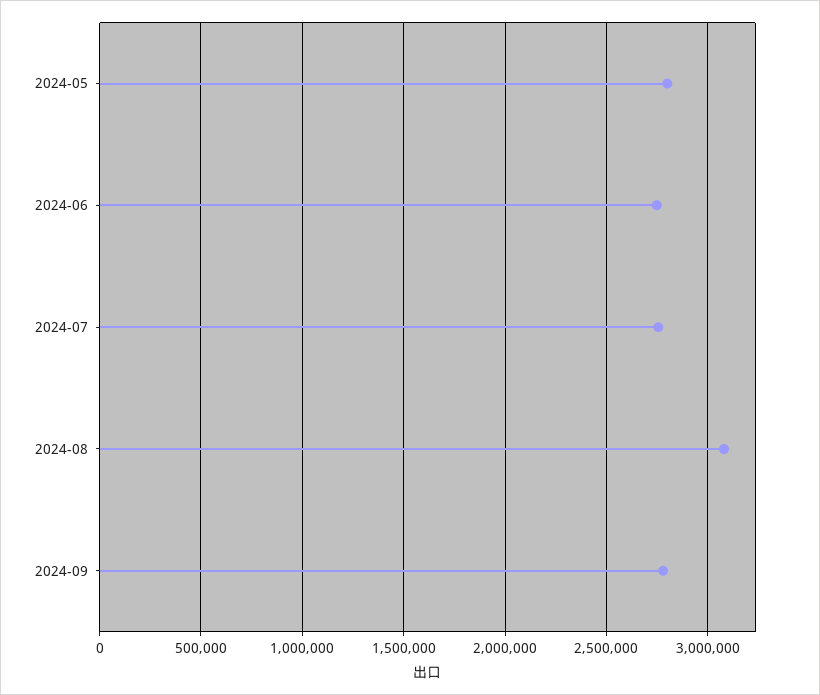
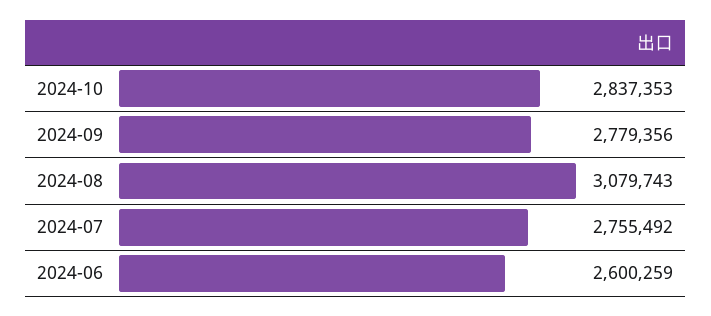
2024-05: 2800000 -> none
2024-06: 2750000 -> 2600259
2024-10: none -> 2837353

